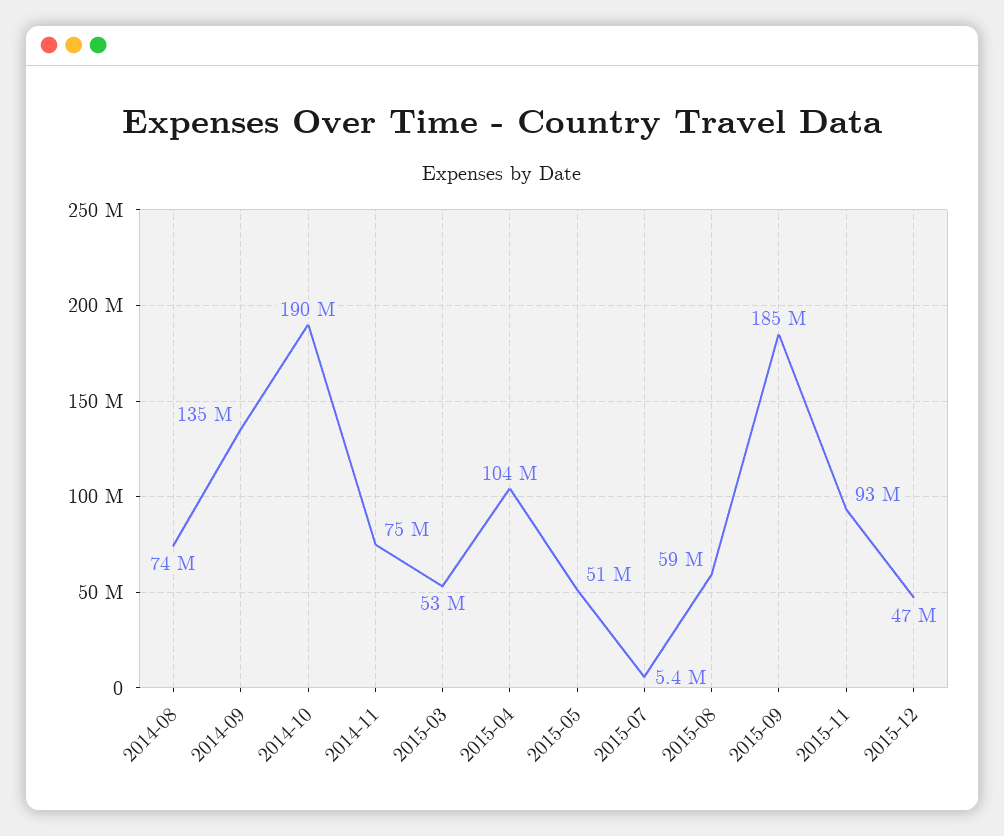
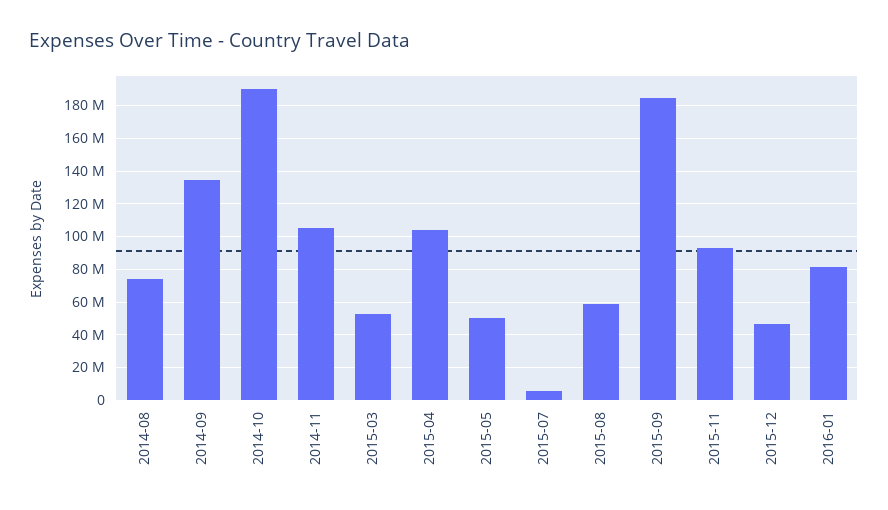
2014-11: 75000000 -> 105000000
2016-01: none -> 80000000

